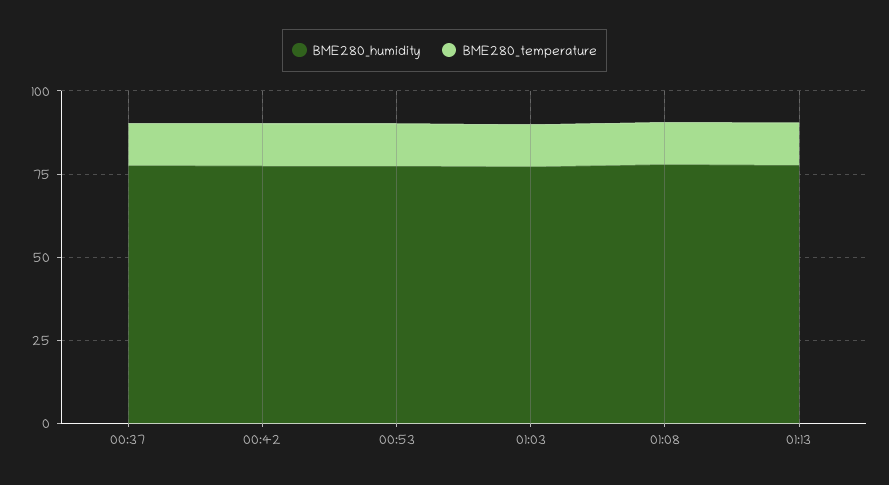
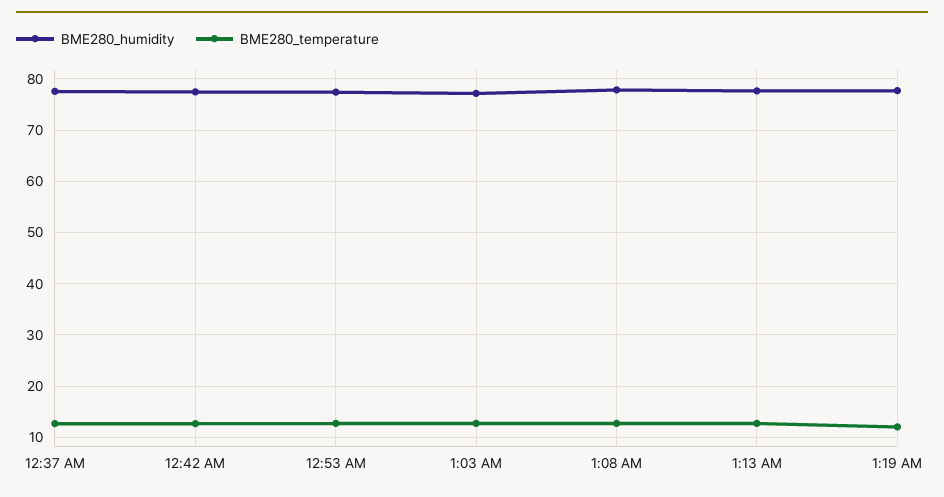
BME280_humidity, 1:19 AM: none -> 78
BME280_temperature, 1:19 AM: none -> 12

